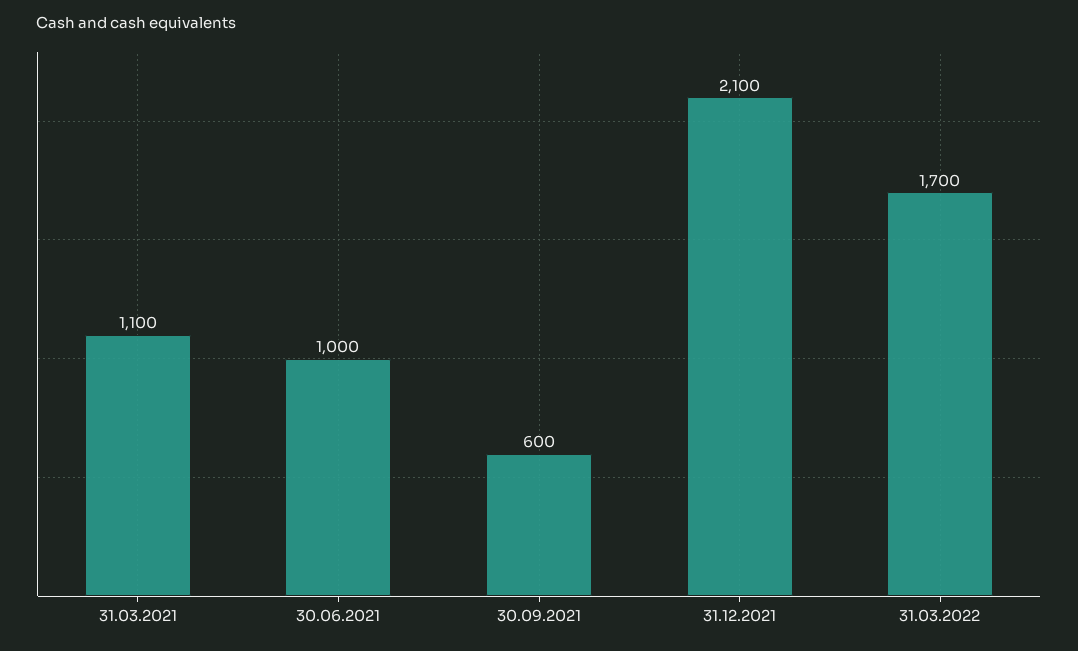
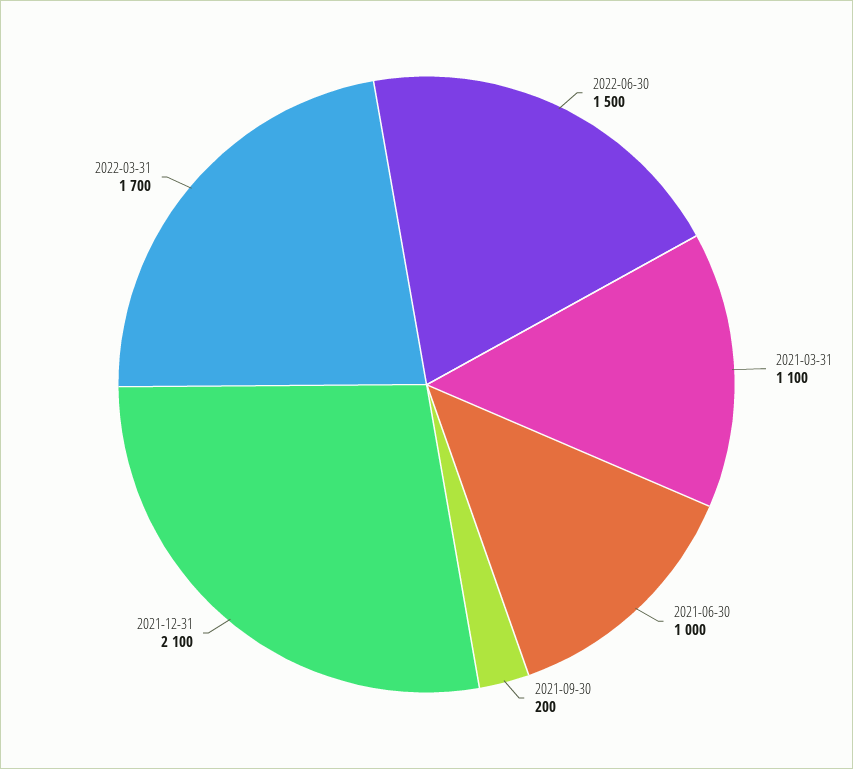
30.09.2021: 600 -> 200
2022-06-30: none -> 1500

